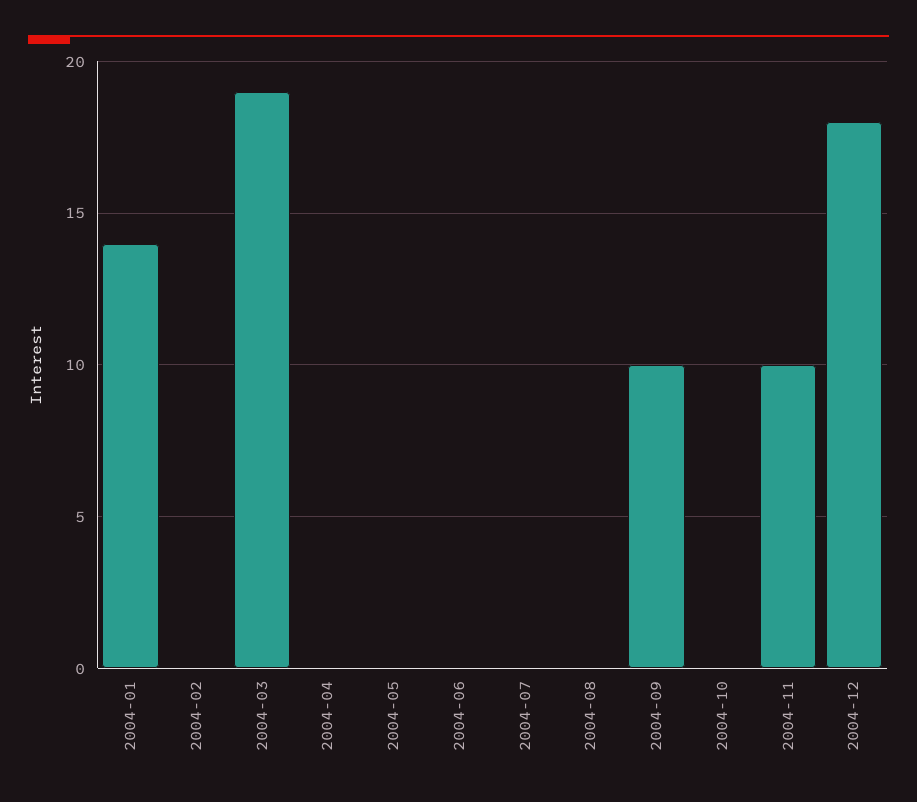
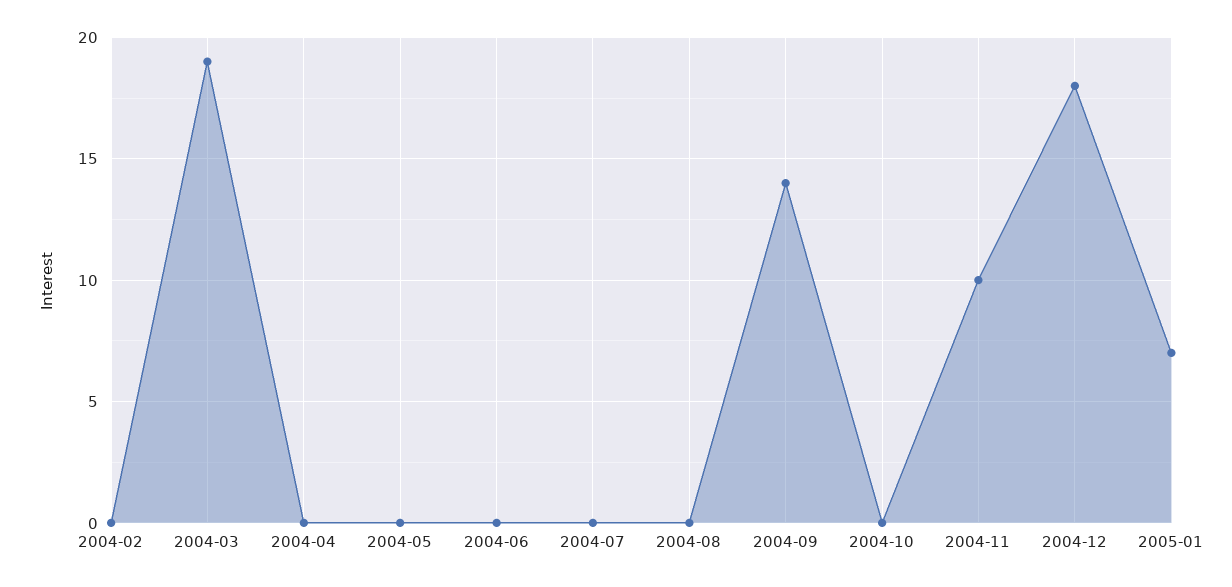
2004-01: 14 -> none
2004-09: 10 -> 14
2005-01: none -> 7

